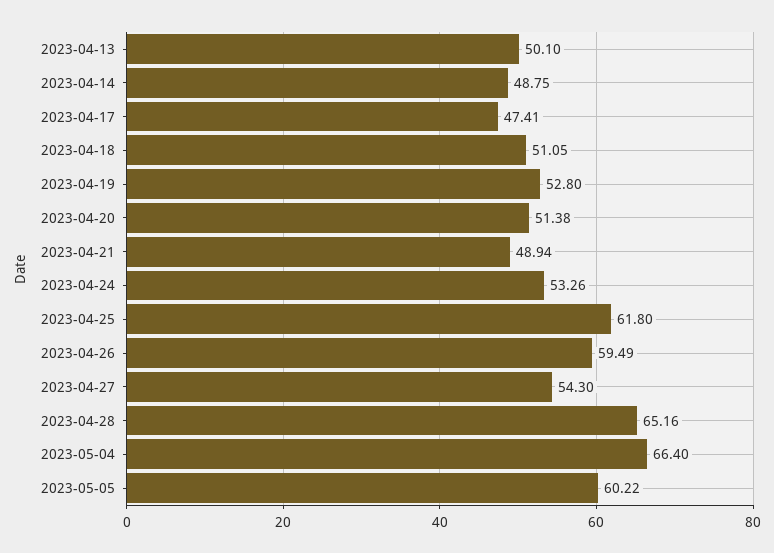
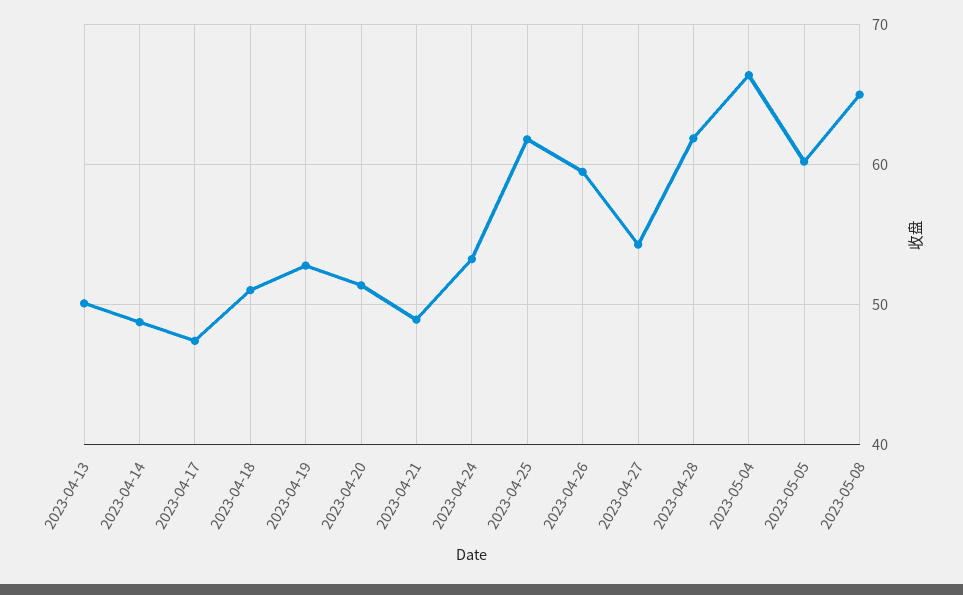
2023-04-28: 65.16 -> 62
2023-05-08: none -> 65

